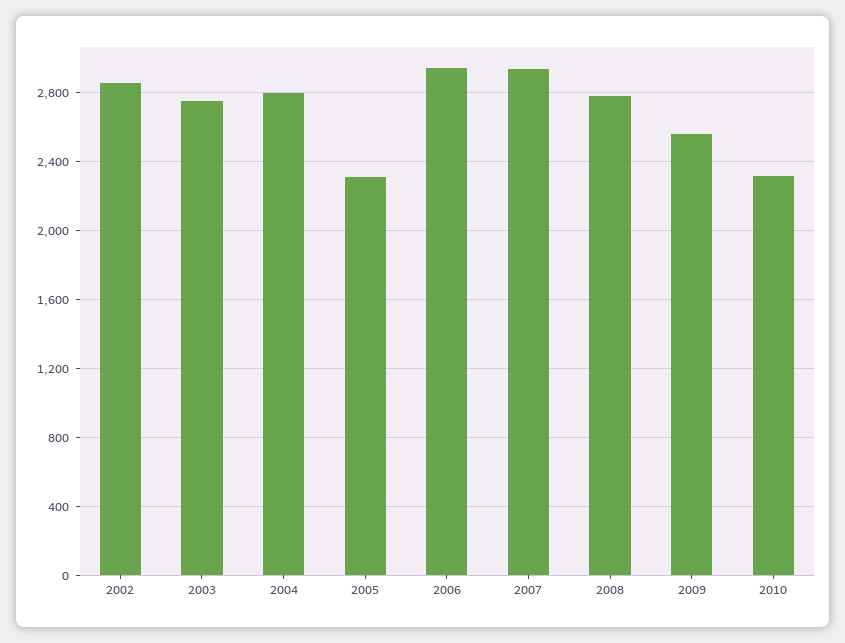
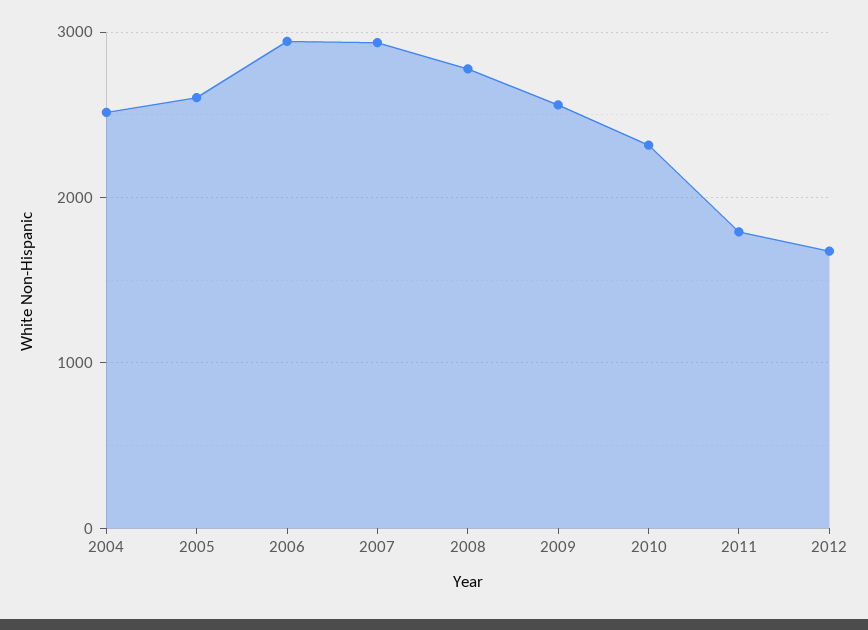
2002: 2850 -> none
2003: 2750 -> none
2004: 2800 -> 2500
2005: 2300 -> 2600
2011: none -> 1800
2012: none -> 1700

